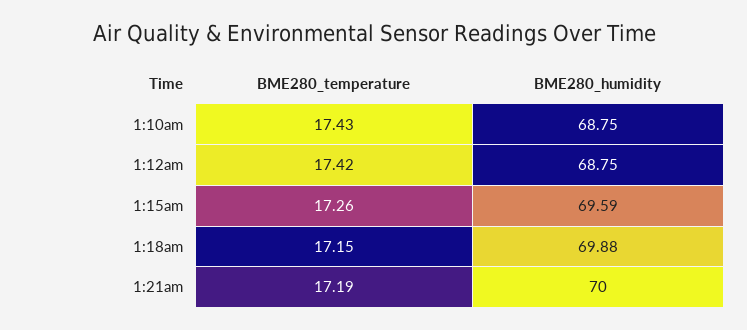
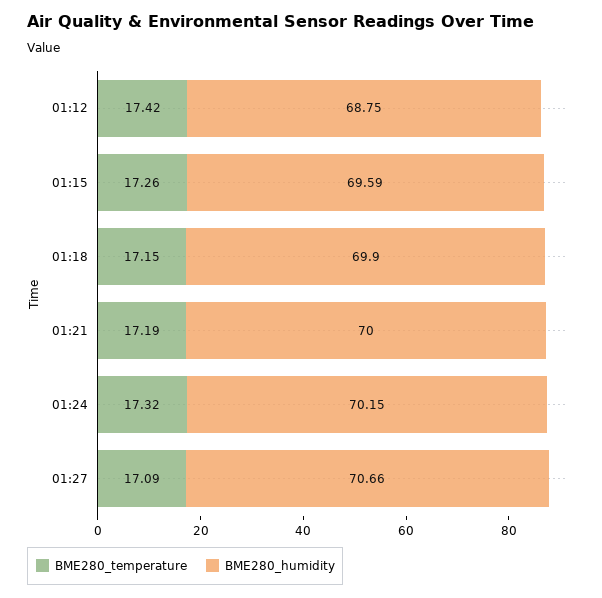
BME280_temperature, 1:10am: 17.43 -> none
BME280_humidity, 1:10am: 68.75 -> none
BME280_humidity, 1:18am: 69.88 -> 69.9
BME280_temperature, 01:24: none -> 17.32
BME280_humidity, 01:24: none -> 70.15
BME280_temperature, 01:27: none -> 17.09
BME280_humidity, 01:27: none -> 70.66

